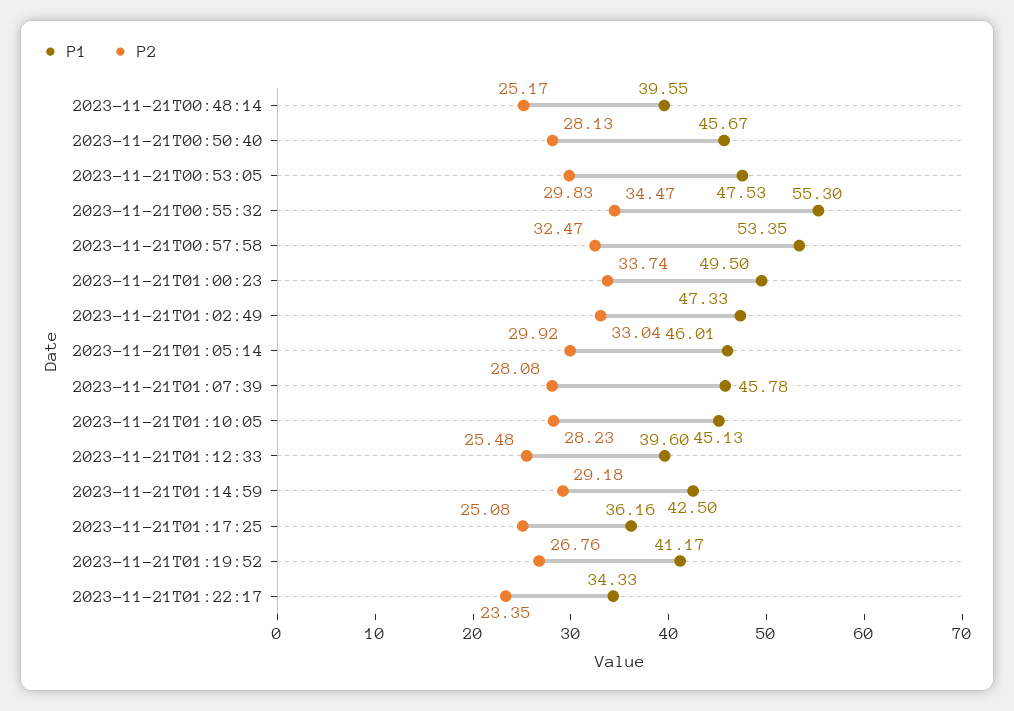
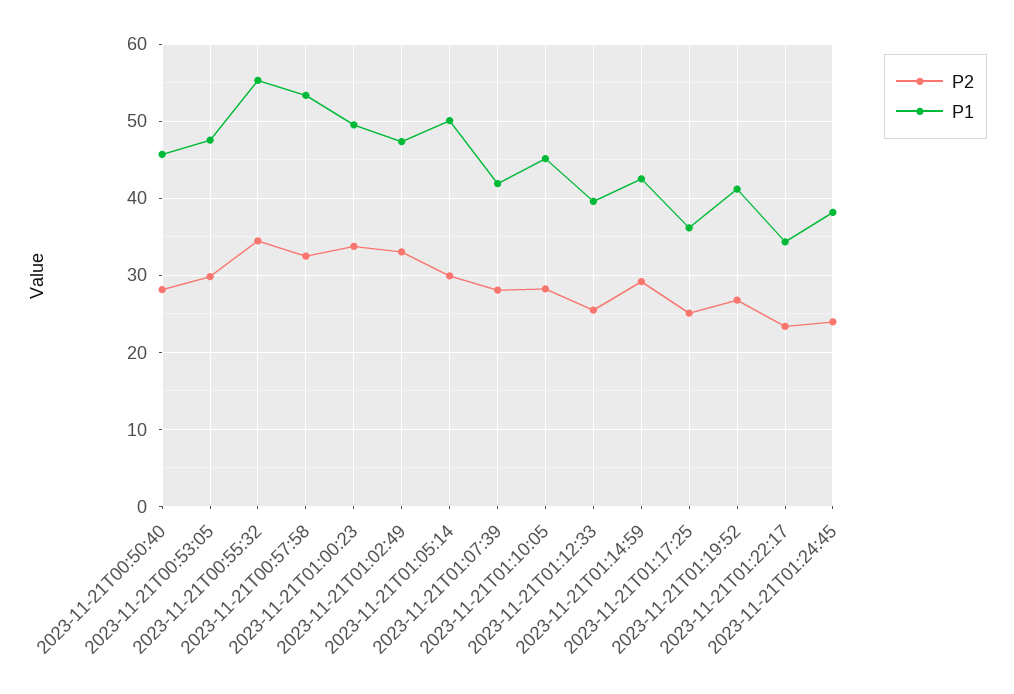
P1, 2023-11-21T00:48:14: 39.55 -> none
P2, 2023-11-21T00:48:14: 25.17 -> none
P1, 2023-11-21T01:05:14: 46.01 -> 50
P1, 2023-11-21T01:07:39: 45.78 -> 42
P2, 2023-11-21T01:24:45: none -> 24
P1, 2023-11-21T01:24:45: none -> 38

